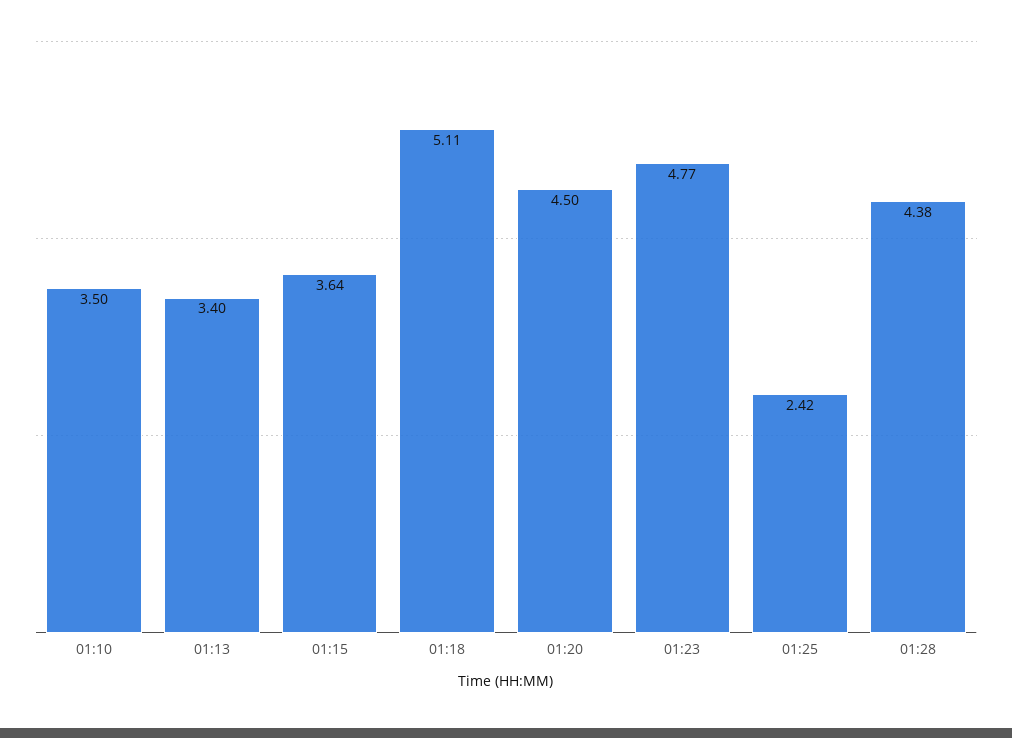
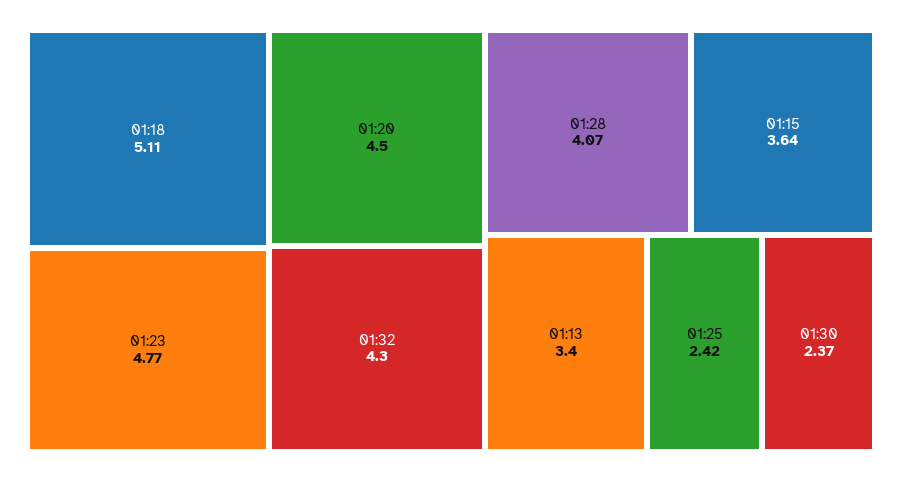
01:10: 3.5 -> none
01:28: 4.38 -> 4.07
01:32: none -> 4.3
01:30: none -> 2.37

